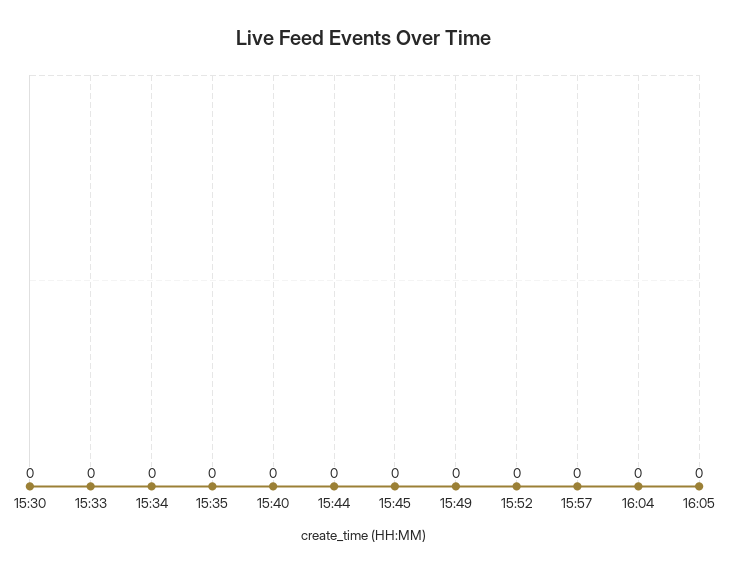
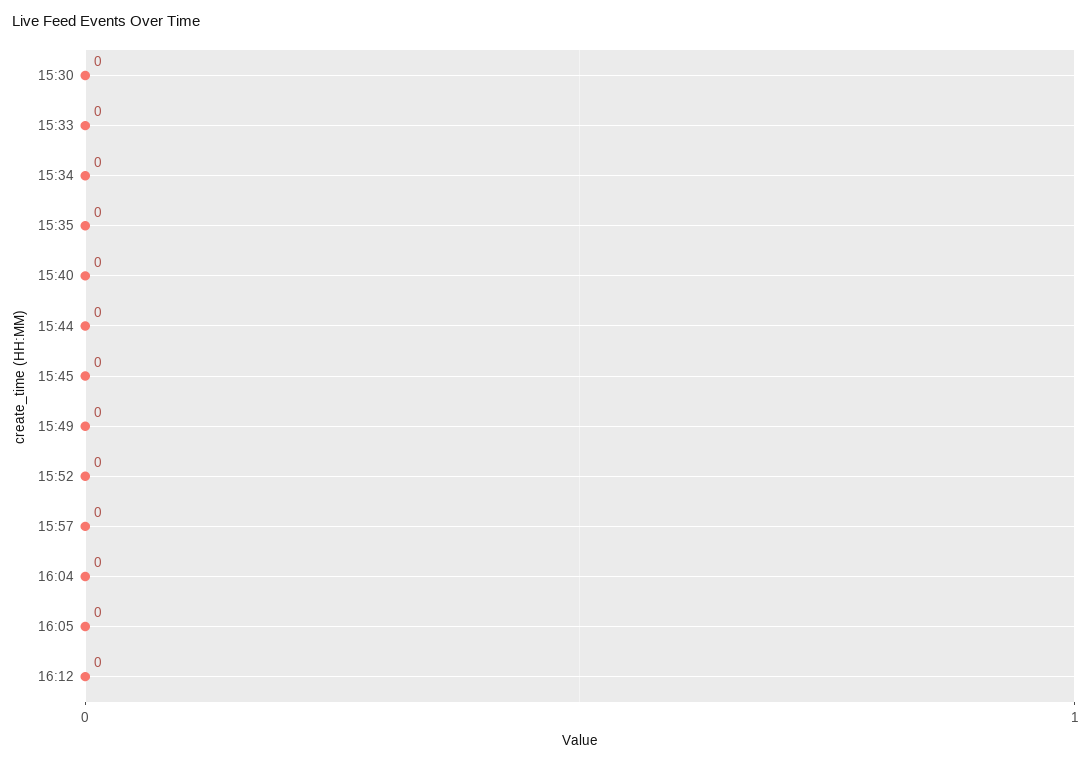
16:12: none -> 0

